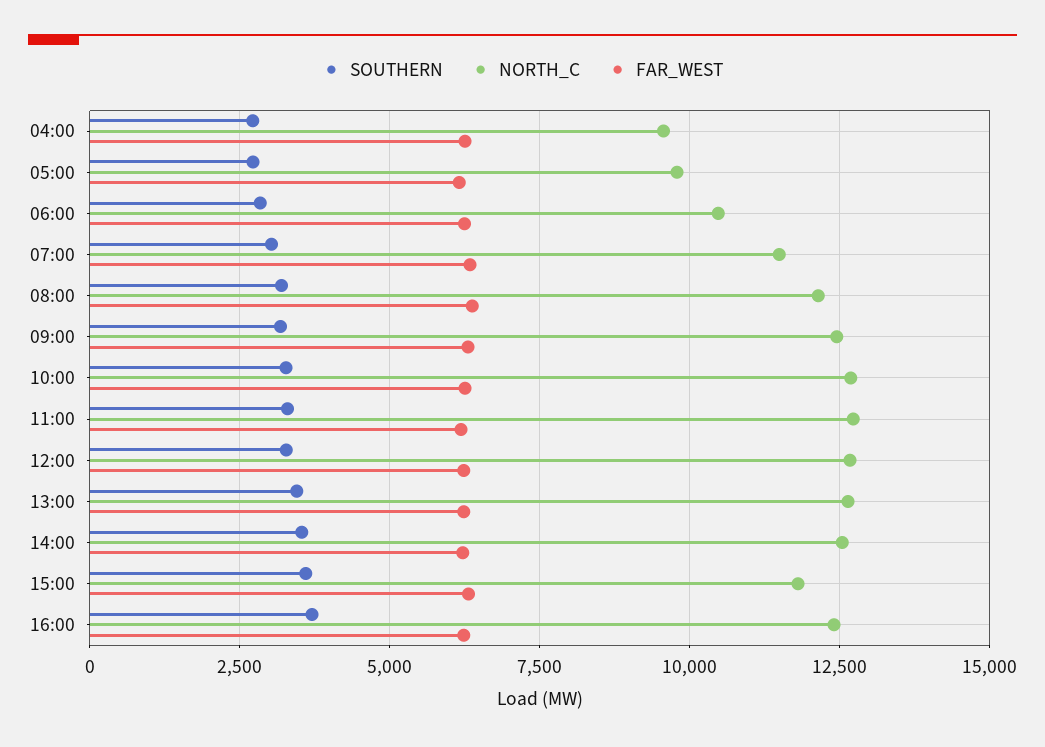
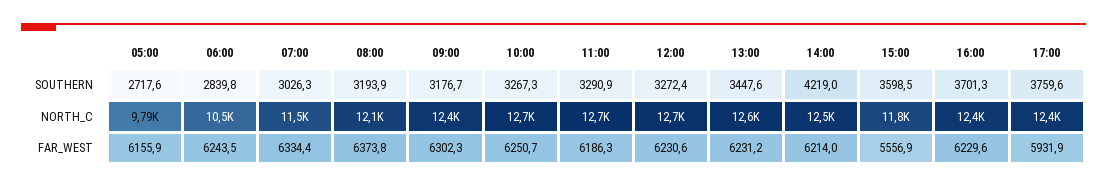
SOUTHERN, 04:00: 2750 -> none
NORTH_C, 04:00: 9500 -> none
FAR_WEST, 04:00: 6250 -> none
SOUTHERN, 14:00: 3500 -> 4219
FAR_WEST, 15:00: 6250 -> 5556.9
SOUTHERN, 17:00: none -> 3759.6
NORTH_C, 17:00: none -> 12400
FAR_WEST, 17:00: none -> 5931.9

